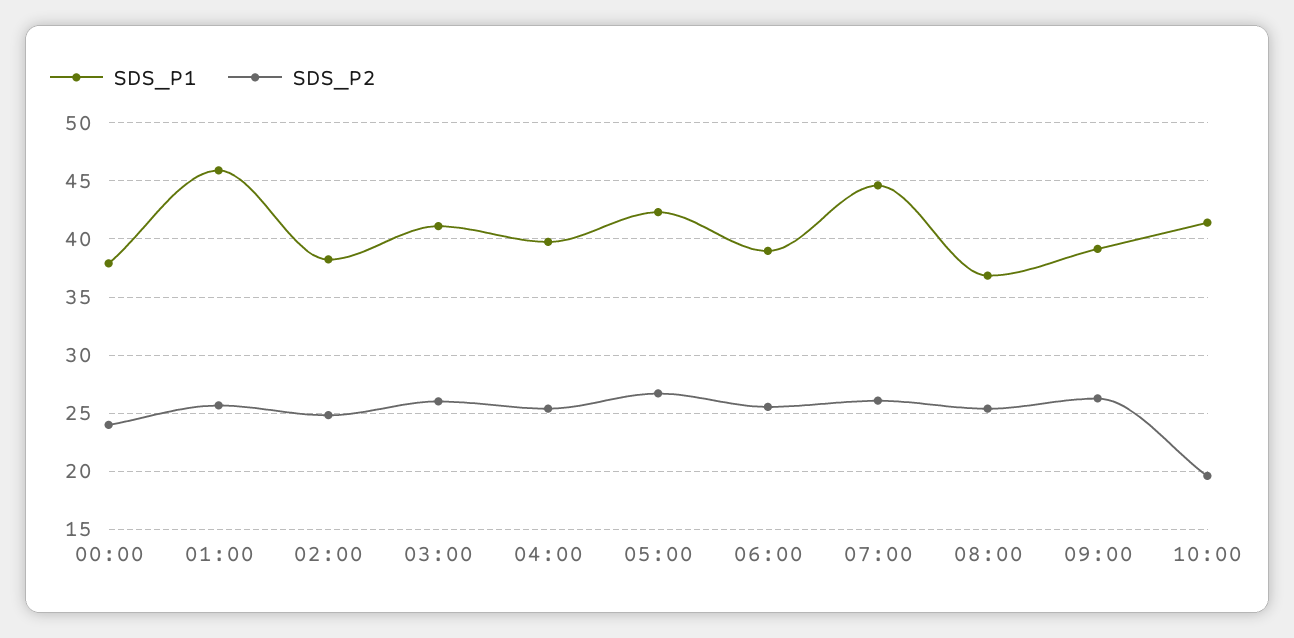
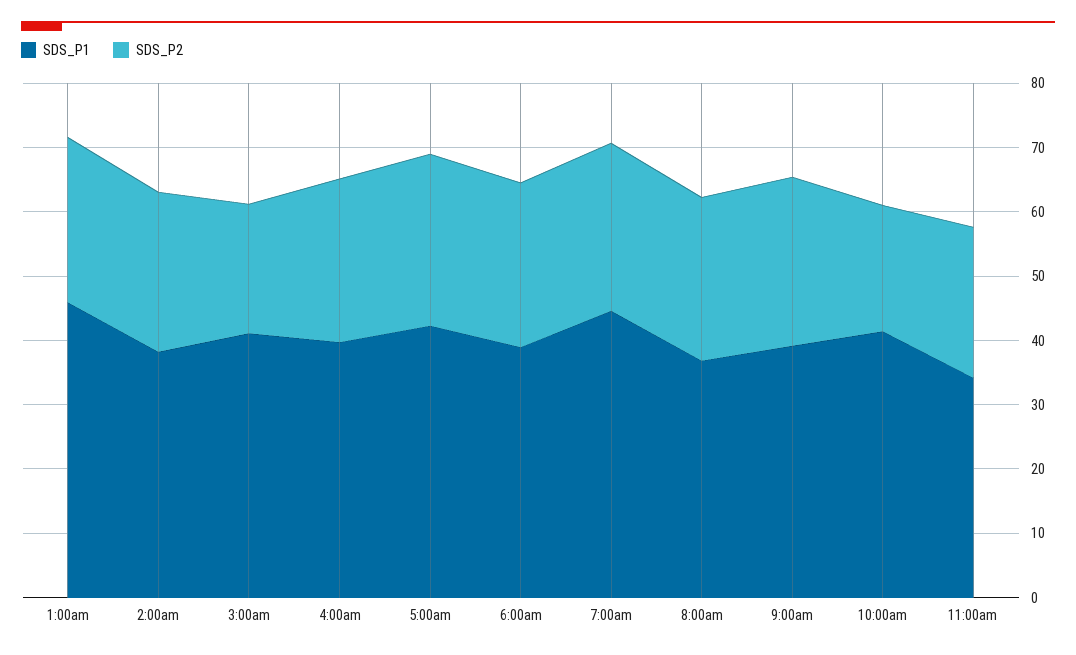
SDS_P1, 00:00: 38 -> none
SDS_P2, 00:00: 24 -> none
SDS_P2, 03:00: 26 -> 20
SDS_P1, 11:00am: none -> 34
SDS_P2, 11:00am: none -> 24

